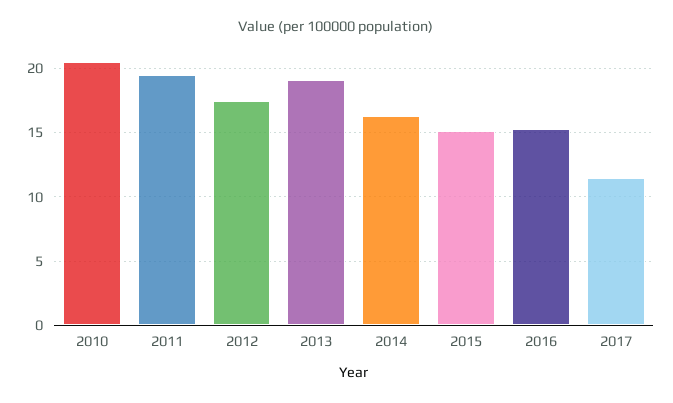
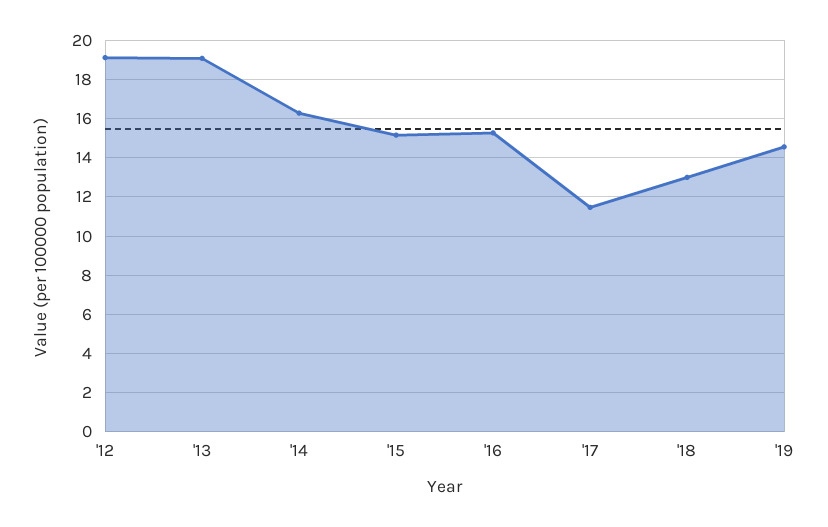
2010: 20.5 -> none
2011: 19.5 -> none
2012: 17.5 -> 19
'18: none -> 13
'19: none -> 14.5

